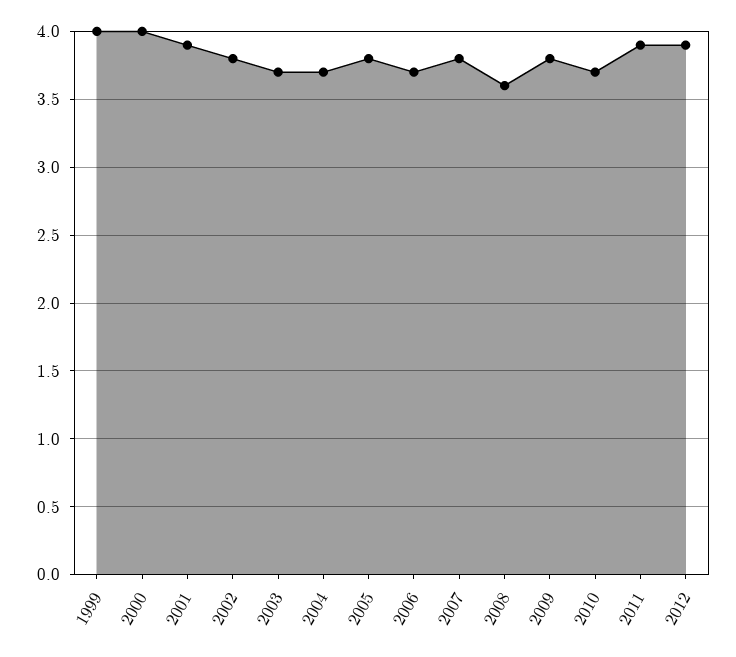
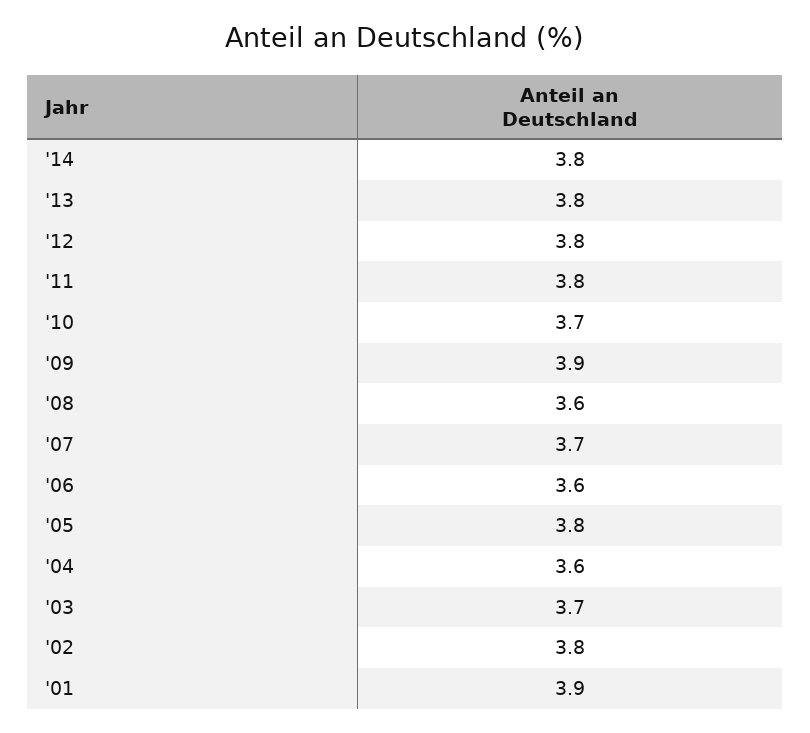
1999: 4 -> none
2000: 4 -> none
2004: 3.7 -> 3.6
2006: 3.7 -> 3.6
2007: 3.8 -> 3.7
2009: 3.8 -> 3.9
2011: 3.9 -> 3.8
2012: 3.9 -> 3.8
'14: none -> 3.8
'13: none -> 3.8

